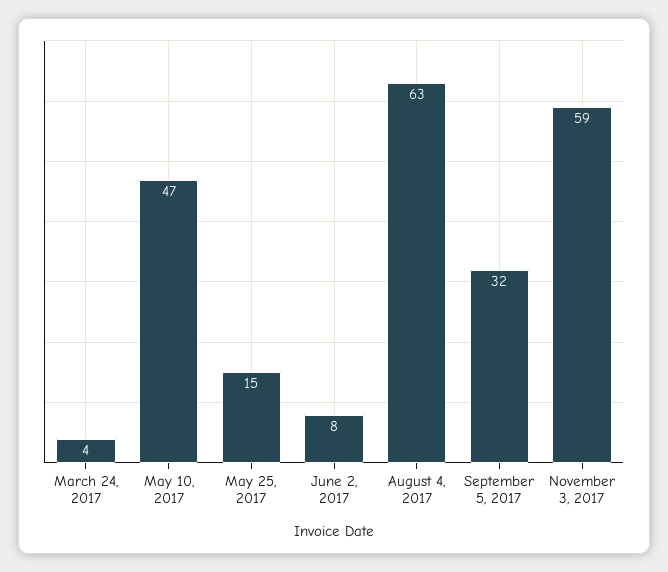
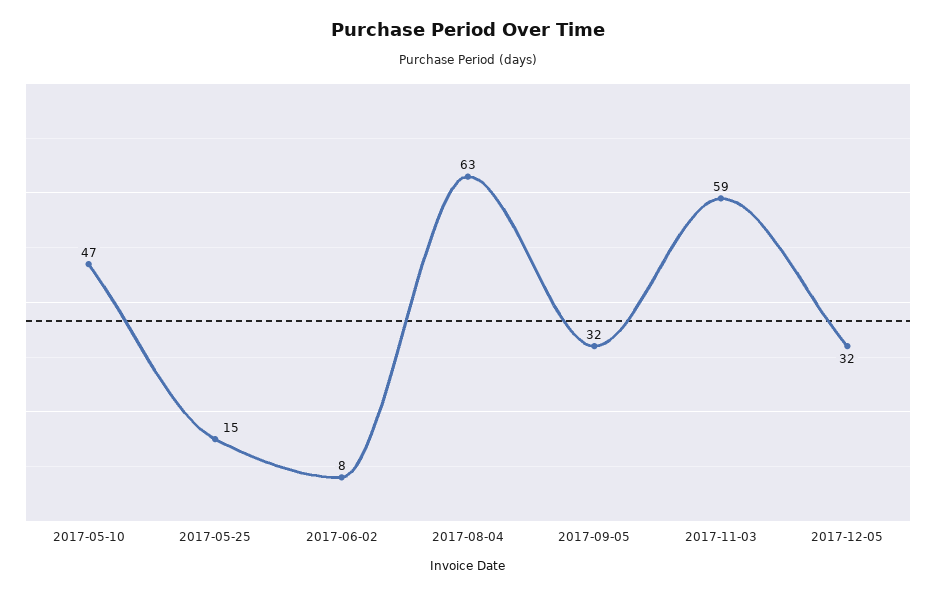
March 24, 2017: 4 -> none
2017-12-05: none -> 32

